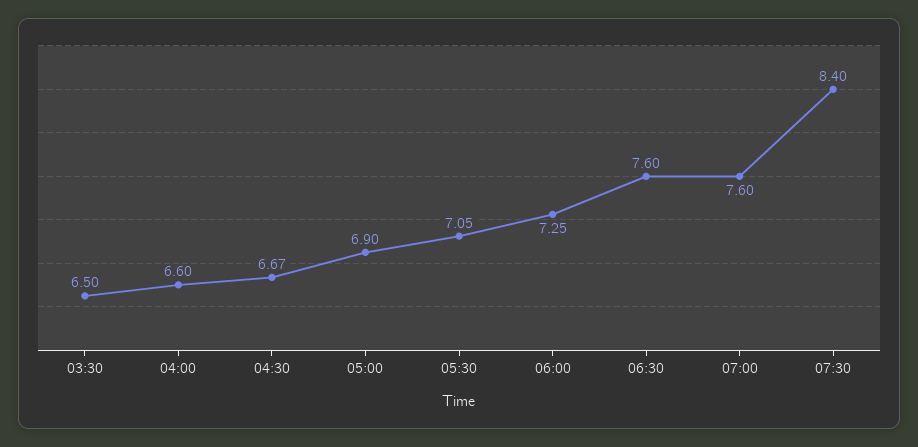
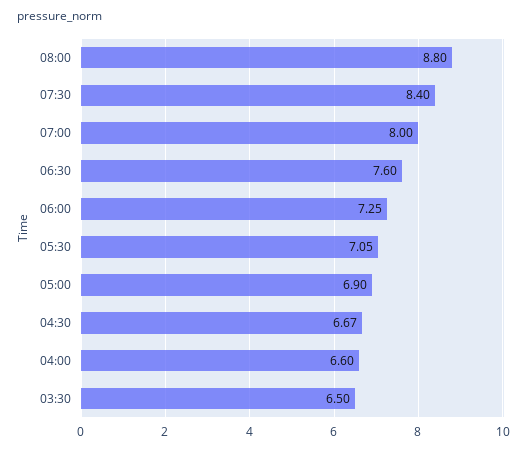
07:00: 7.6 -> 8
08:00: none -> 8.8

